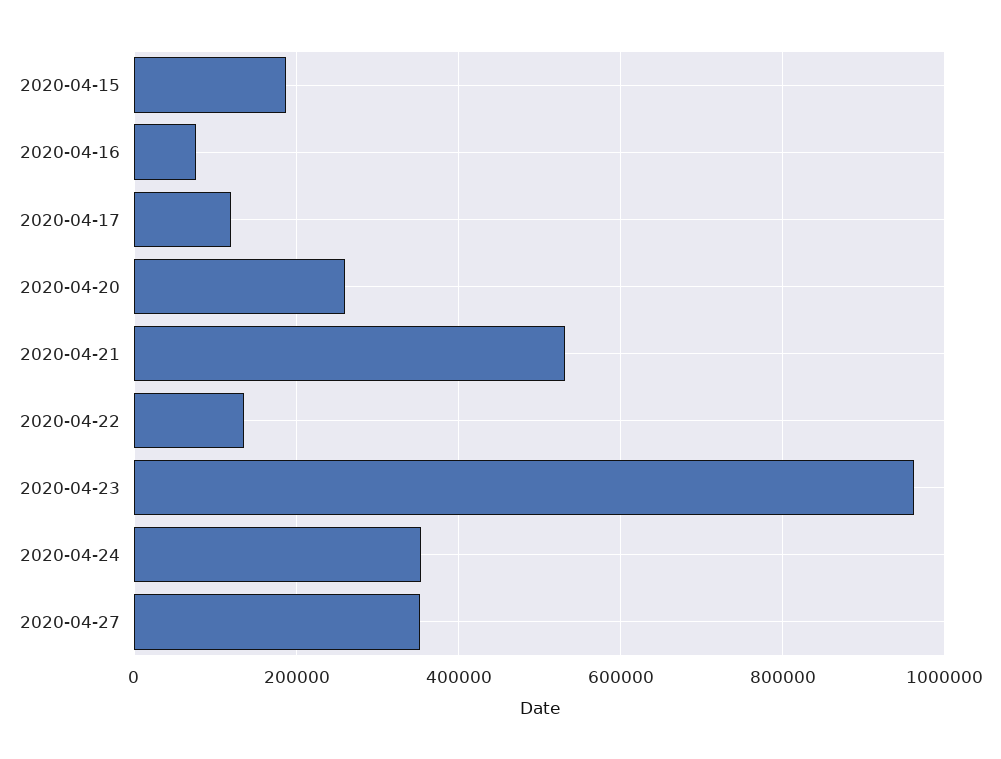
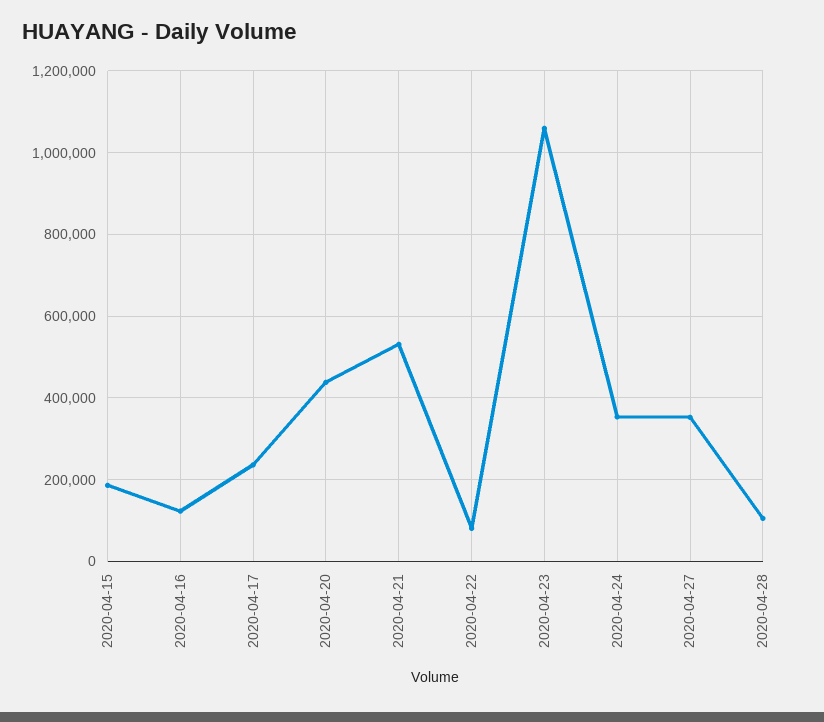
2020-04-16: 80000 -> 120000
2020-04-17: 120000 -> 240000
2020-04-20: 260000 -> 440000
2020-04-22: 140000 -> 80000
2020-04-23: 960000 -> 1060000
2020-04-28: none -> 100000

